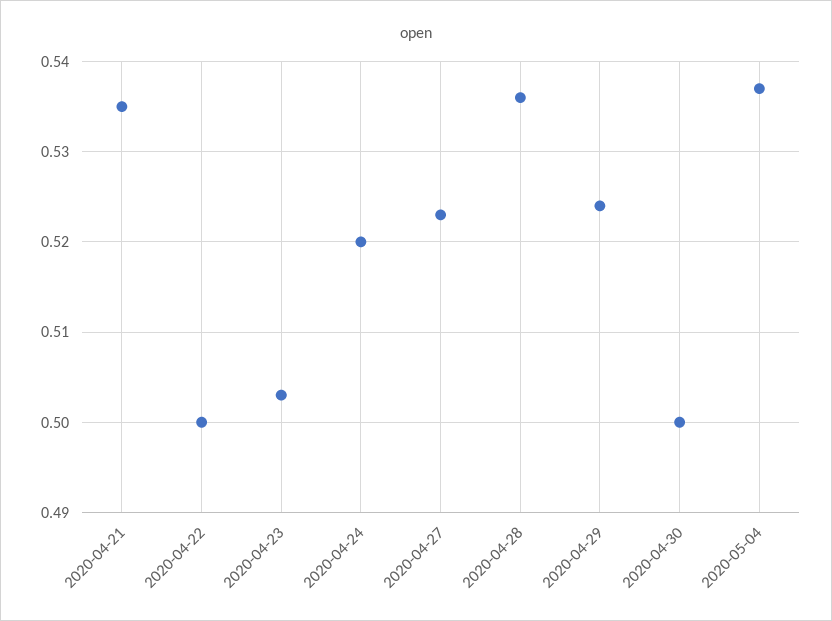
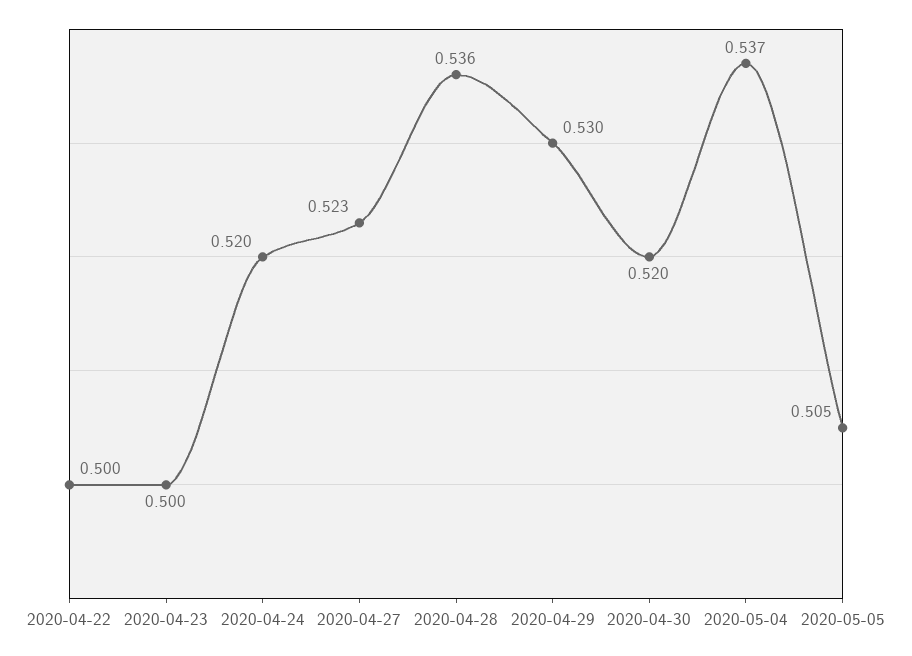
2020-04-21: 0.535 -> none
2020-04-23: 0.503 -> 0.5
2020-04-29: 0.524 -> 0.53
2020-04-30: 0.5 -> 0.52
2020-05-05: none -> 0.505

